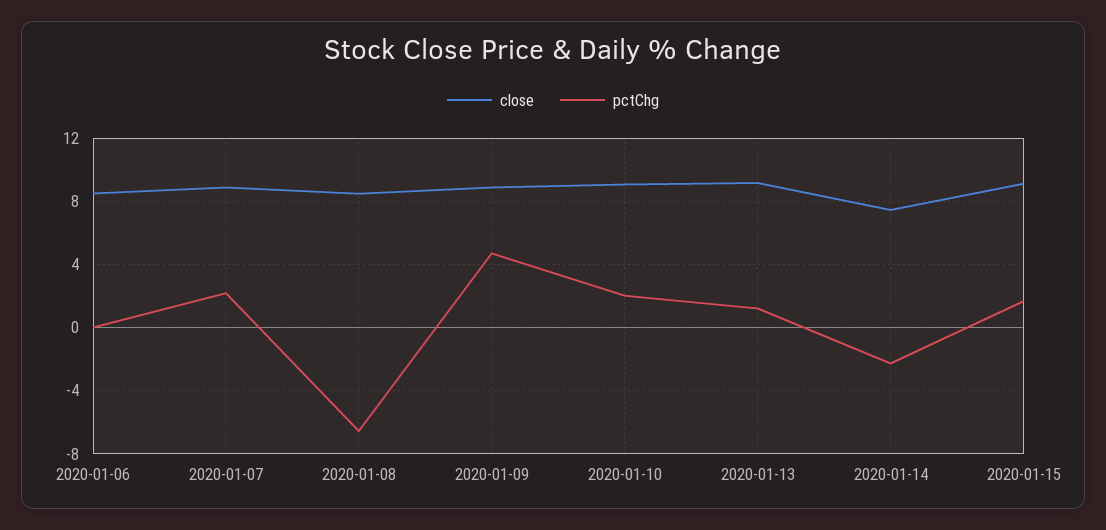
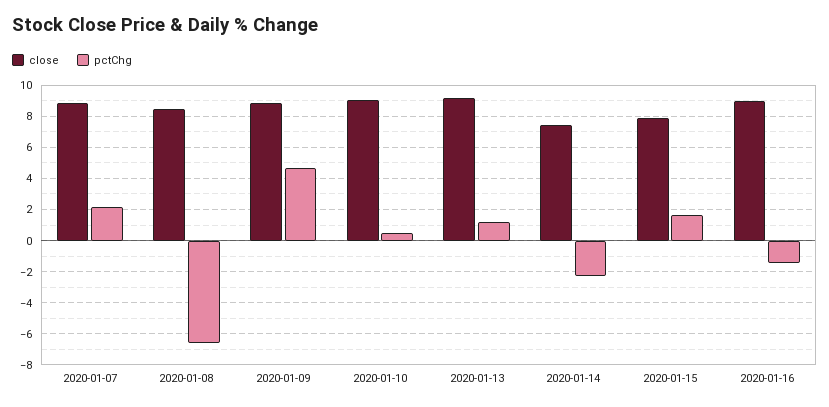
close, 2020-01-06: 8.5 -> none
pctChg, 2020-01-06: 0 -> none
pctChg, 2020-01-10: 2 -> 0.5
close, 2020-01-15: 9 -> 8
close, 2020-01-16: none -> 9
pctChg, 2020-01-16: none -> -1.5

